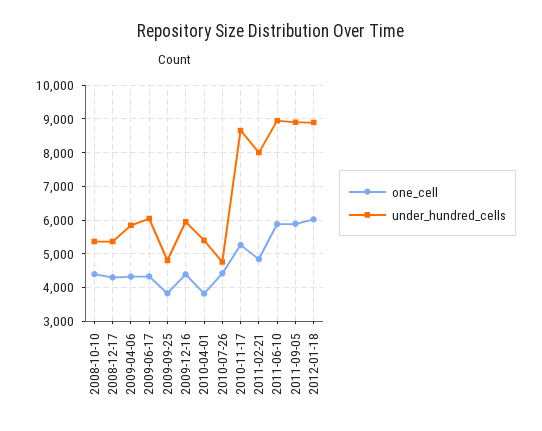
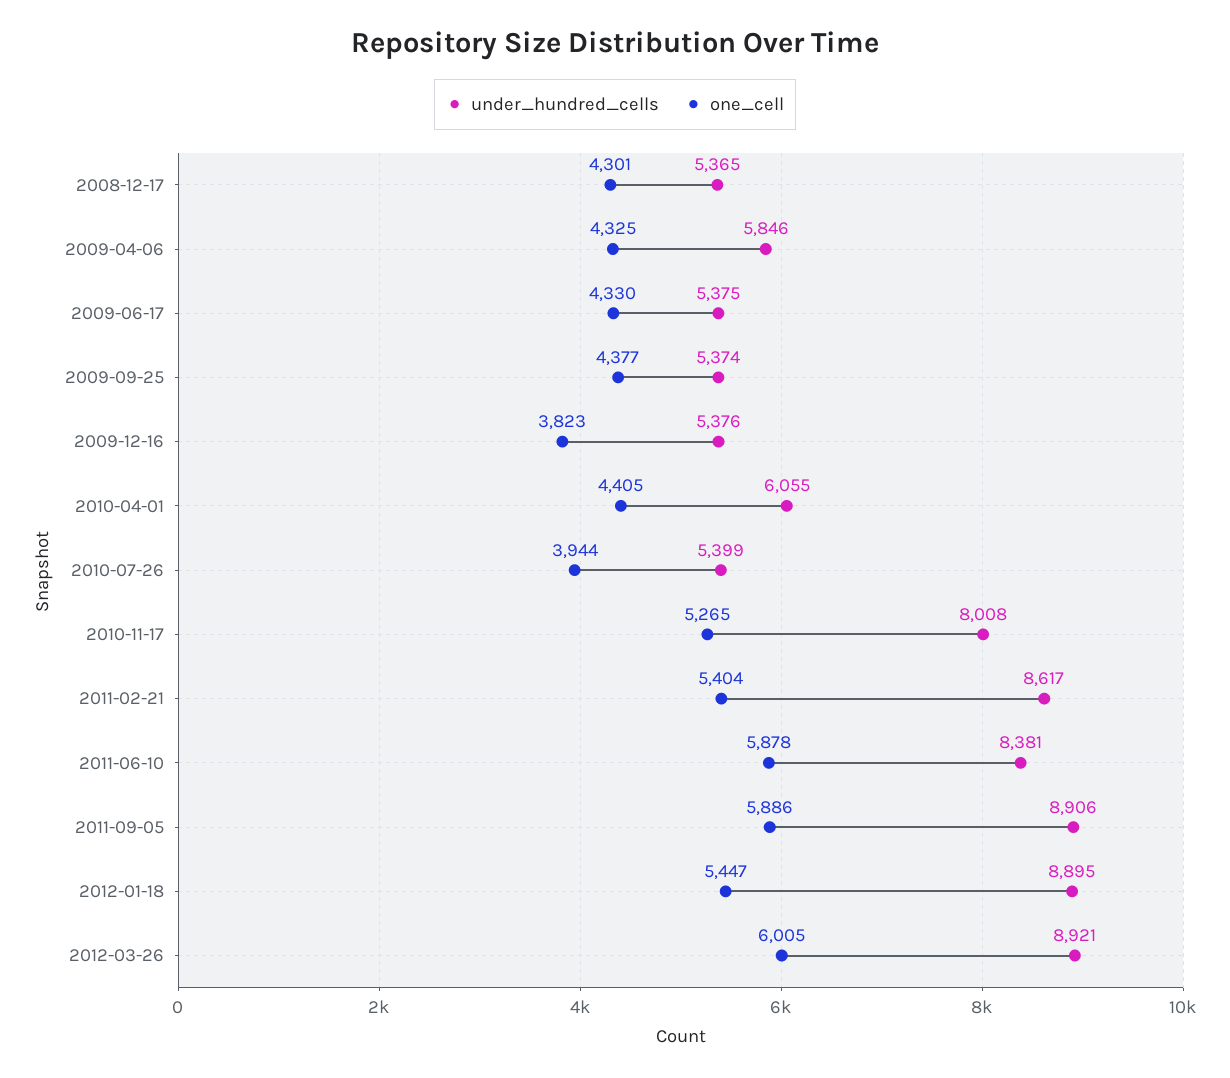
one_cell, 2008-10-10: 4400 -> none
under_hundred_cells, 2008-10-10: 5400 -> none
under_hundred_cells, 2009-06-17: 6000 -> 5375
one_cell, 2009-09-25: 3800 -> 4377
under_hundred_cells, 2009-09-25: 4800 -> 5374
one_cell, 2009-12-16: 4400 -> 3823
under_hundred_cells, 2009-12-16: 6000 -> 5376
one_cell, 2010-04-01: 3800 -> 4405
under_hundred_cells, 2010-04-01: 5400 -> 6055
one_cell, 2010-07-26: 4400 -> 3944
under_hundred_cells, 2010-07-26: 4800 -> 5399
under_hundred_cells, 2010-11-17: 8600 -> 8008
one_cell, 2011-02-21: 4800 -> 5404
under_hundred_cells, 2011-02-21: 8000 -> 8617
under_hundred_cells, 2011-06-10: 9000 -> 8381
one_cell, 2012-01-18: 6000 -> 5447
under_hundred_cells, 2012-03-26: none -> 8921
one_cell, 2012-03-26: none -> 6005

